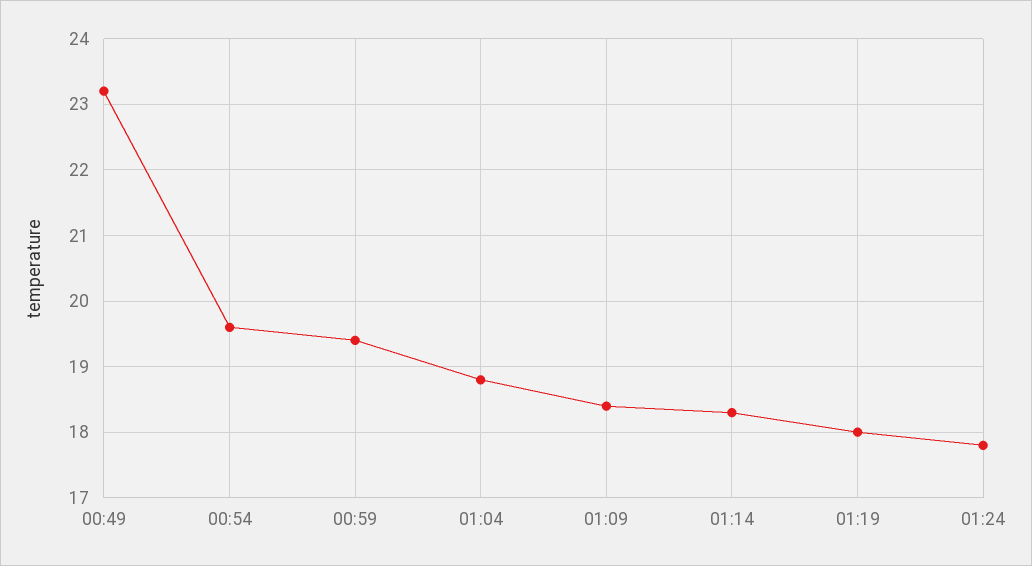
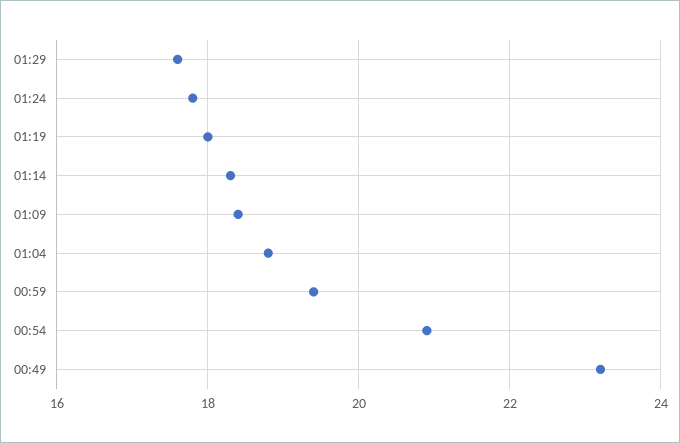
00:54: 19.6 -> 21
01:29: none -> 17.5

